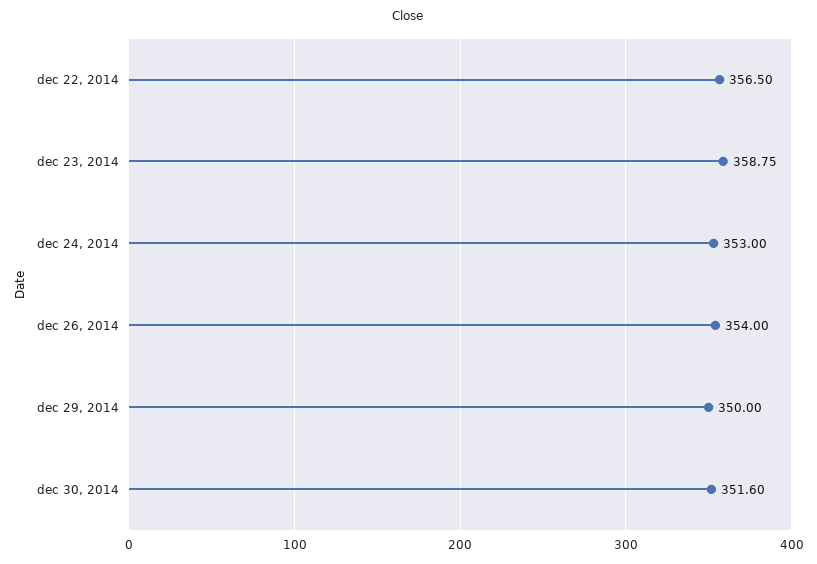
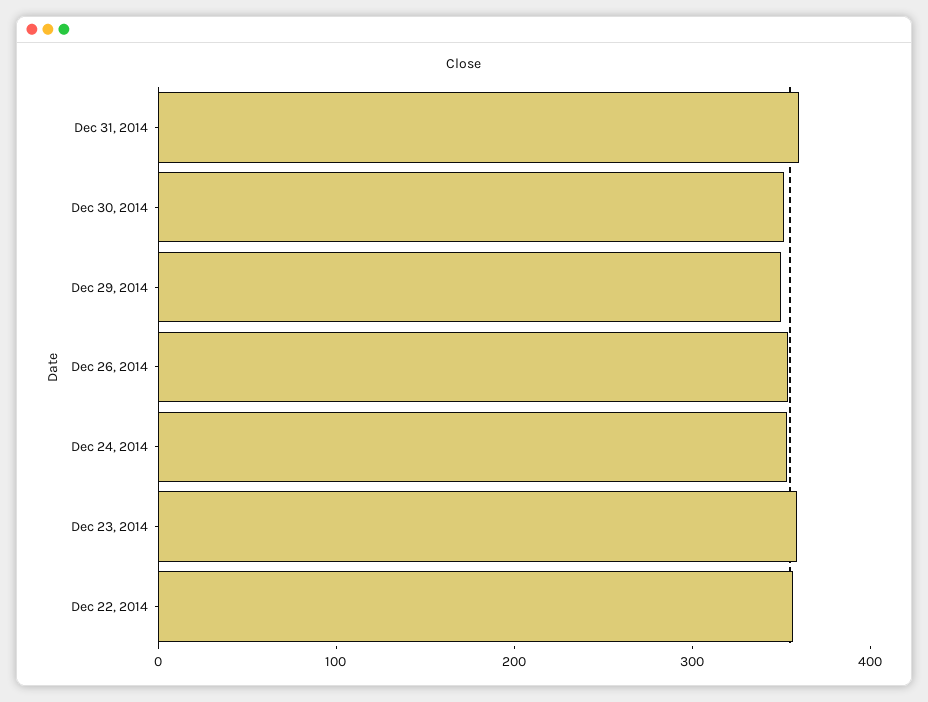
Dec 31, 2014: none -> 360

